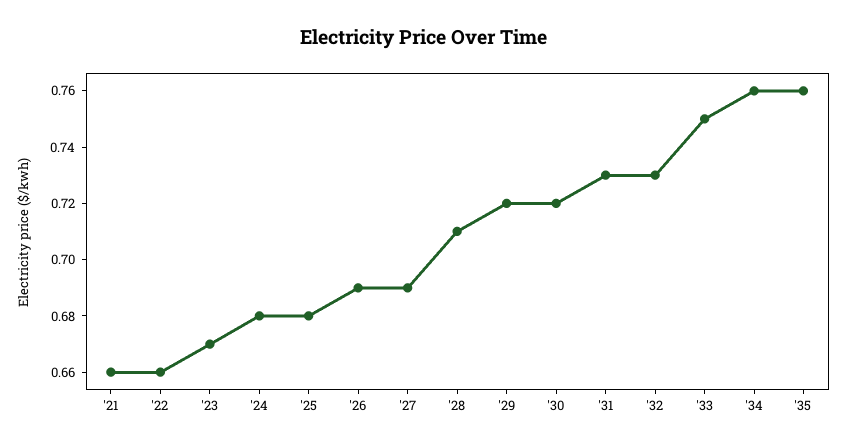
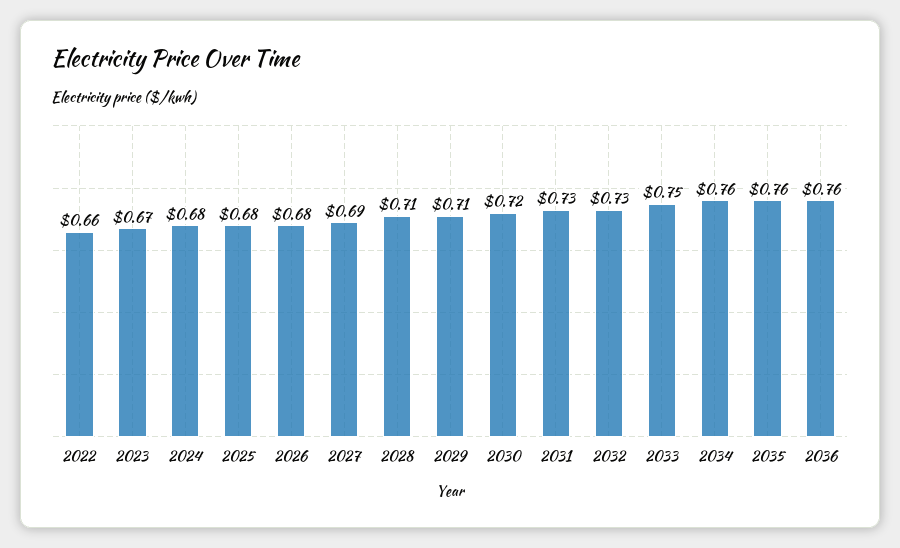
'21: 0.66 -> none
'26: 0.69 -> 0.68
'29: 0.72 -> 0.71
2036: none -> 0.76

